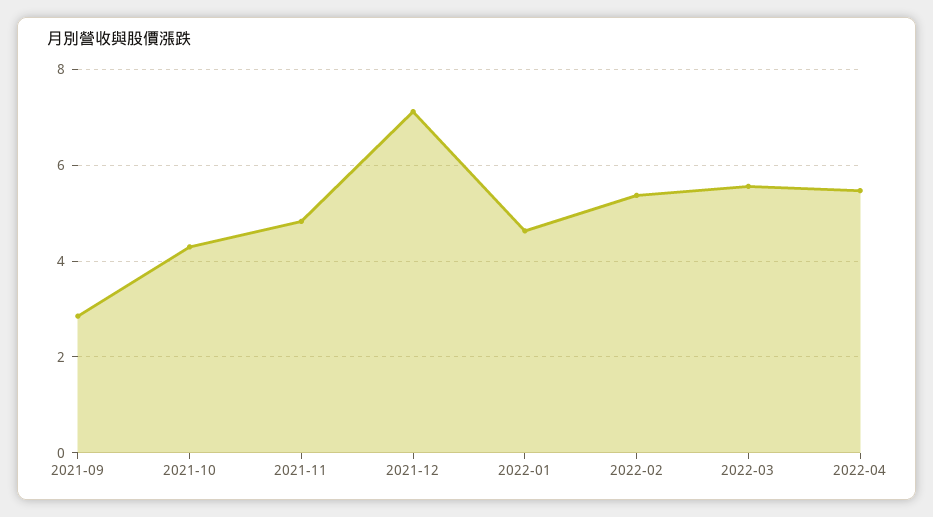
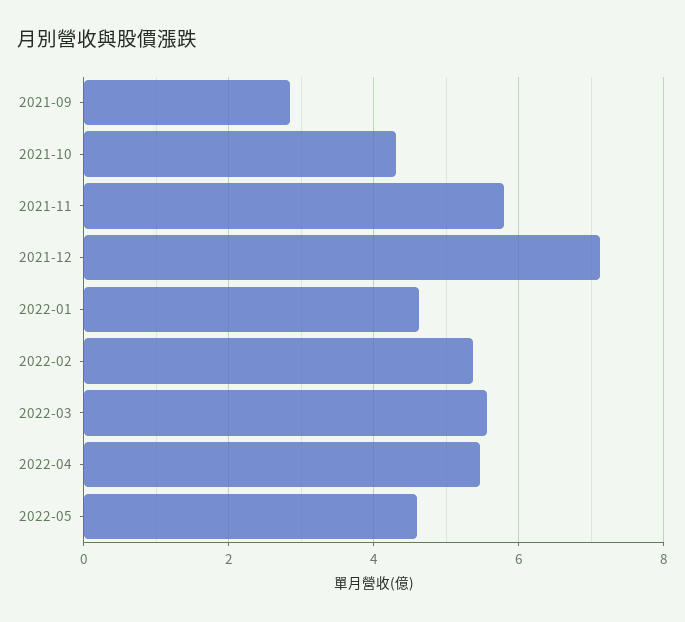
2021-11: 4.8 -> 5.8
2022-05: none -> 4.6

